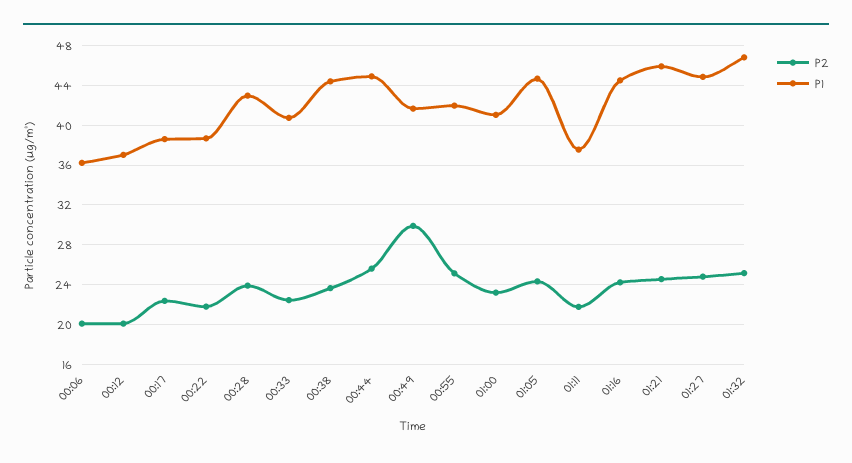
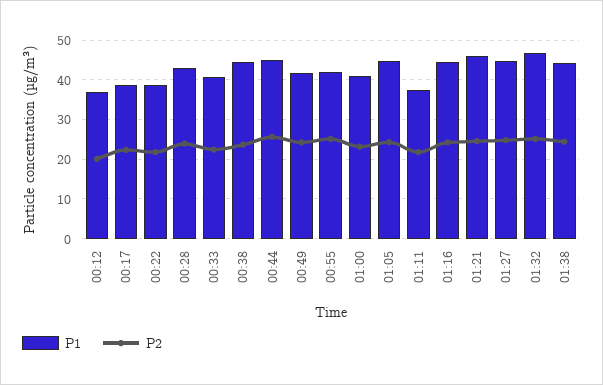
P2, 00:06: 20 -> none
P1, 00:06: 36 -> none
P2, 00:49: 30 -> 24
P1, 01:38: none -> 44
P2, 01:38: none -> 24

